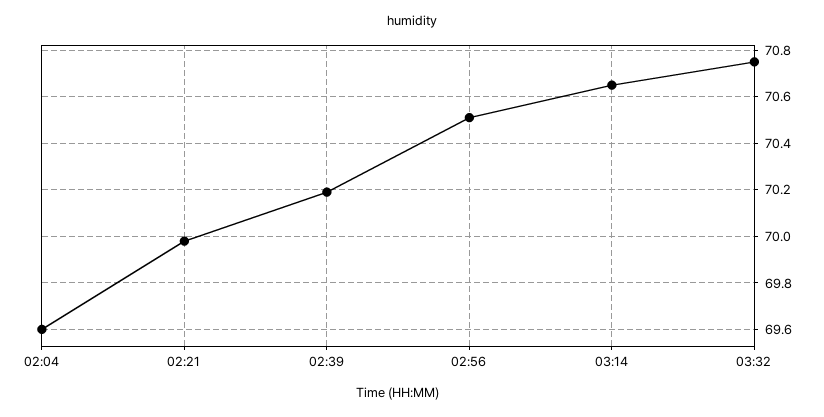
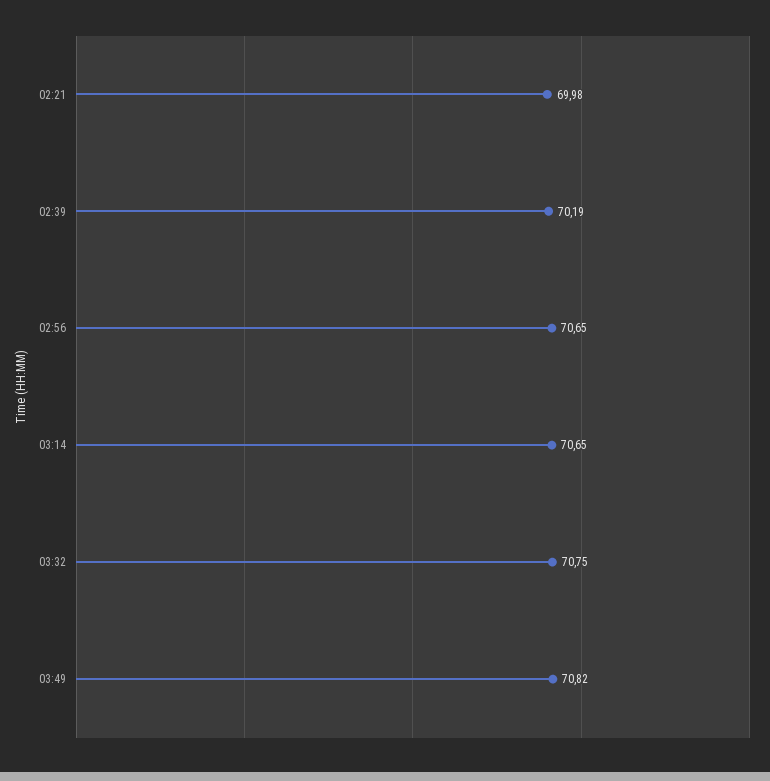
02:04: 69.6 -> none
02:56: 70.5 -> 70.65
03:49: none -> 70.82

